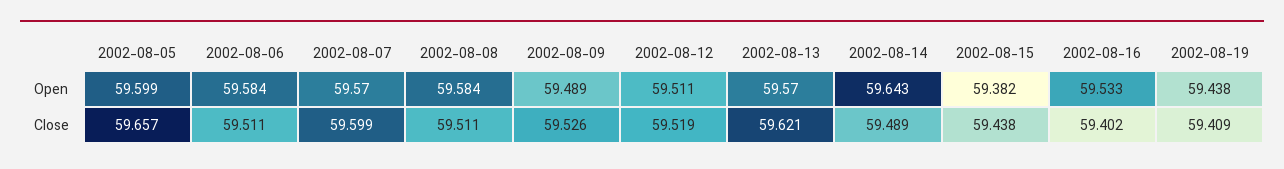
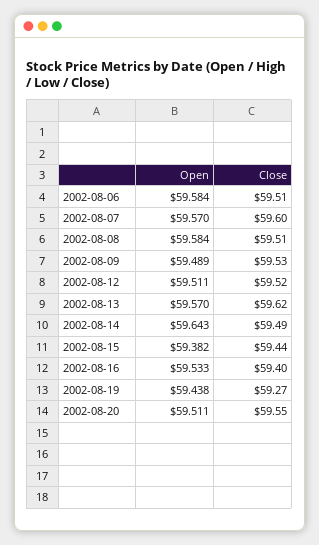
2002-08-05, Open: 59.599 -> none
2002-08-05, Close: 59.657 -> none
2002-08-19, Close: 59.409 -> 59.27
2002-08-20, Open: none -> 59.511
2002-08-20, Close: none -> 59.55

